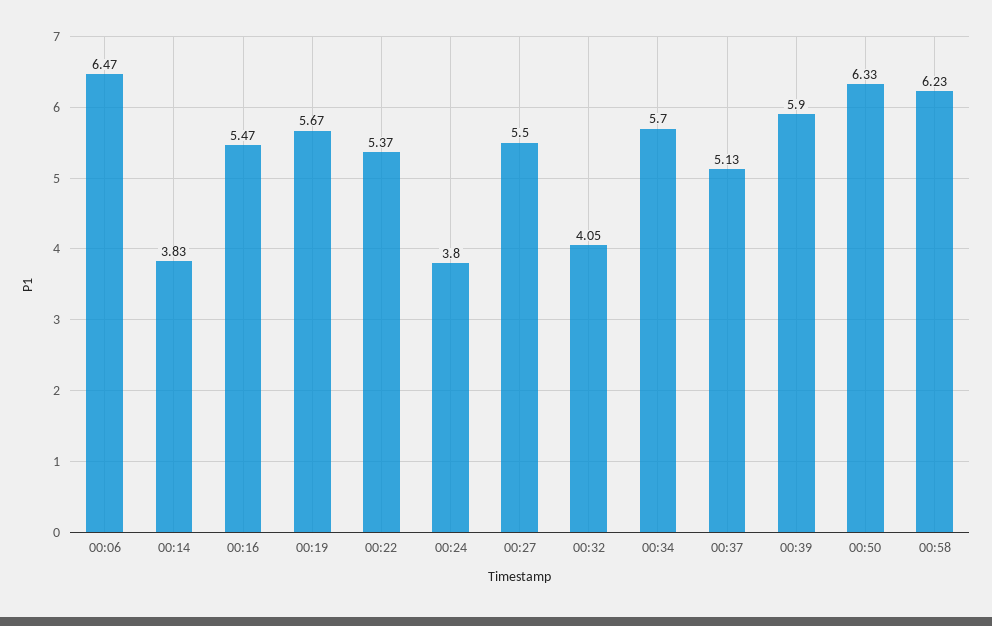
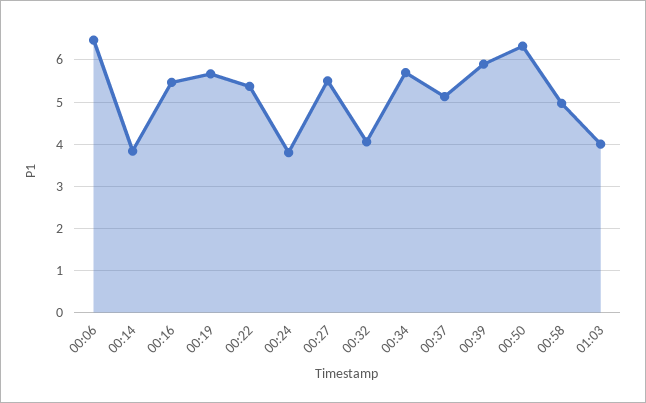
00:58: 6.23 -> 5
01:03: none -> 4

